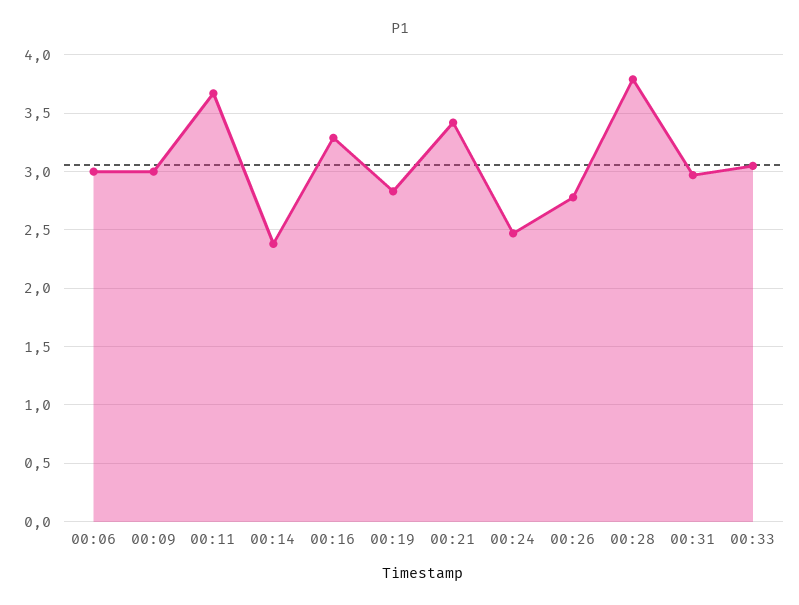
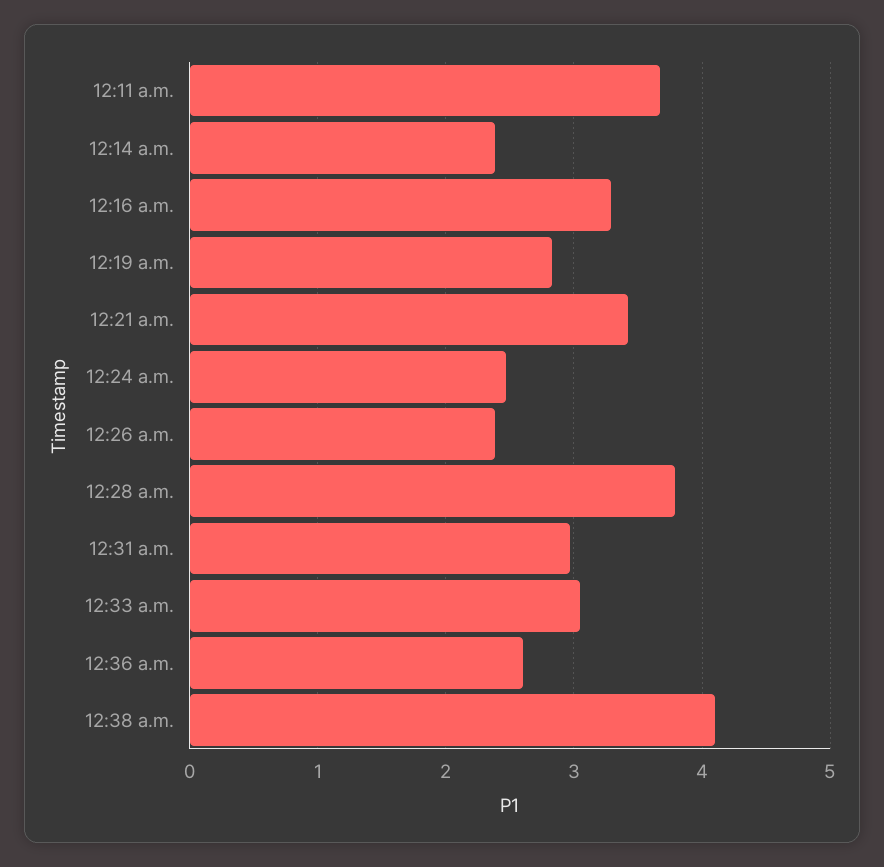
00:06: 3 -> none
00:09: 3 -> none
00:26: 2.8 -> 2.4
12:36 a.m.: none -> 2.6
12:38 a.m.: none -> 4.1

